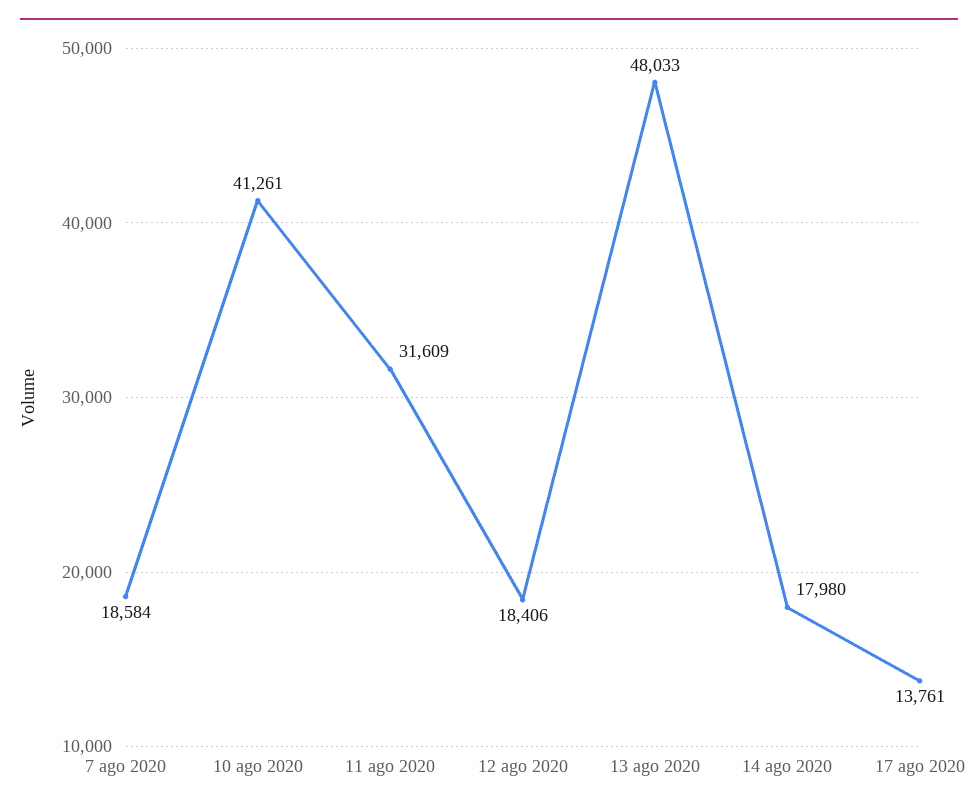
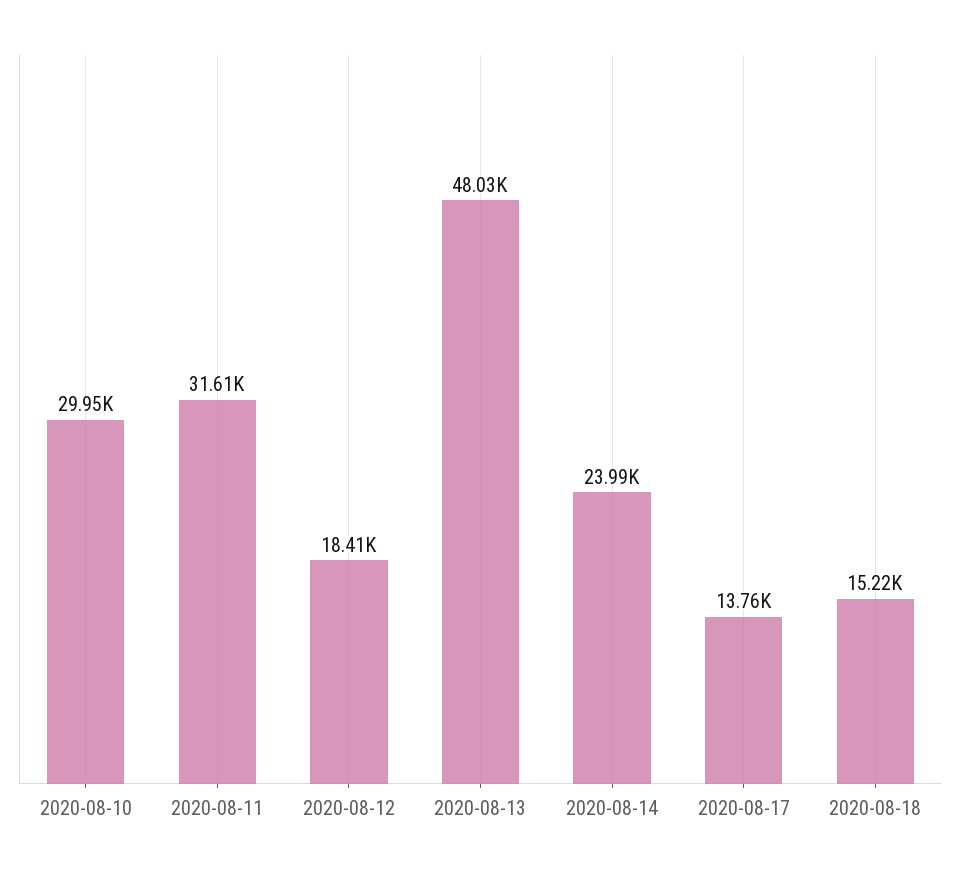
7 ago 2020: 18584 -> none
10 ago 2020: 41261 -> 29950
14 ago 2020: 17980 -> 23990
2020-08-18: none -> 15220

